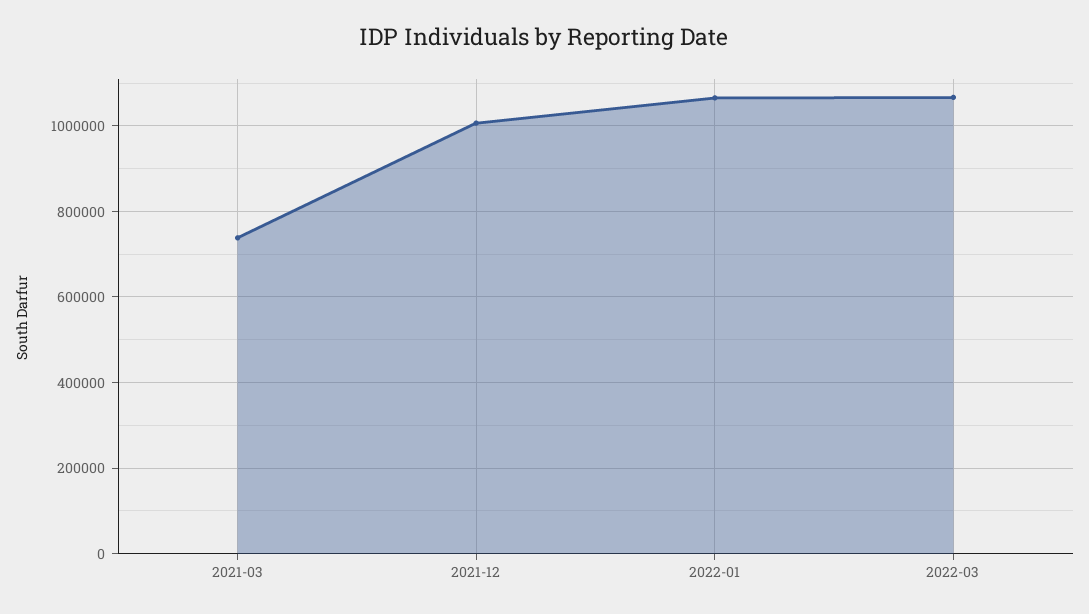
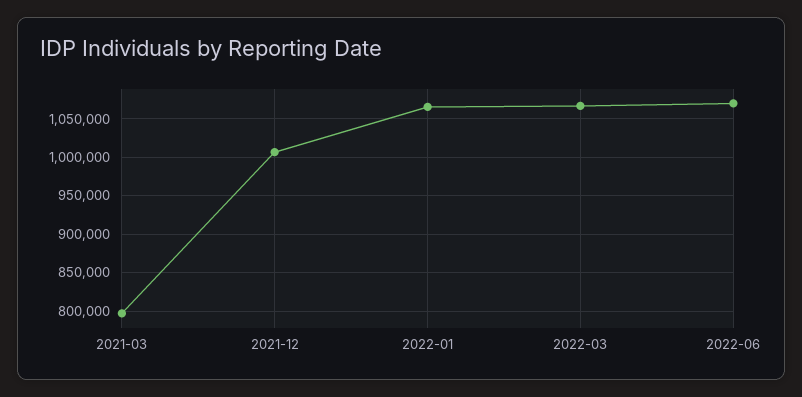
2021-03: 740000 -> 800000
2022-06: none -> 1070000

